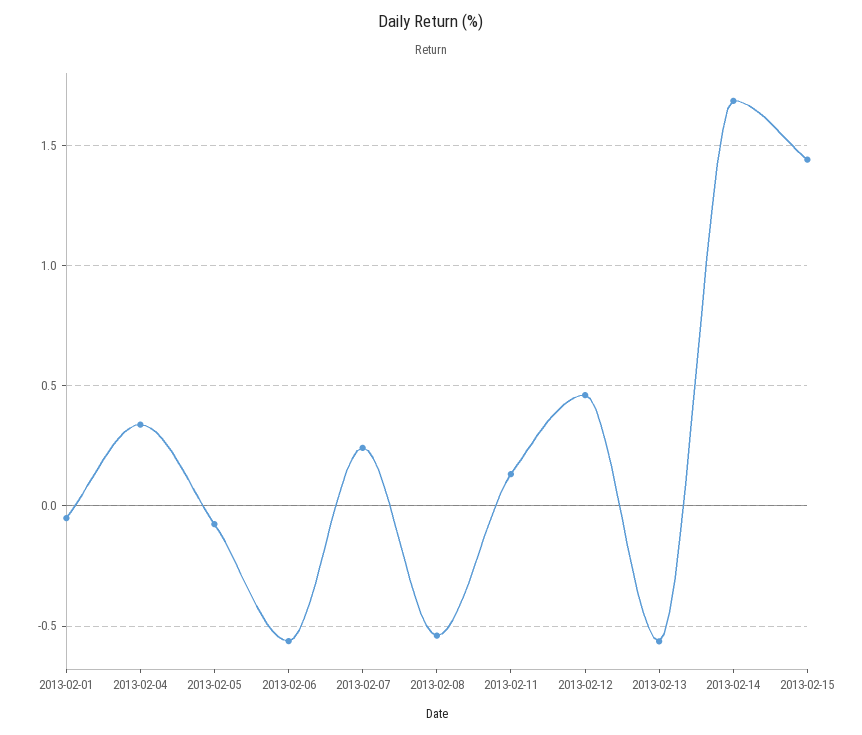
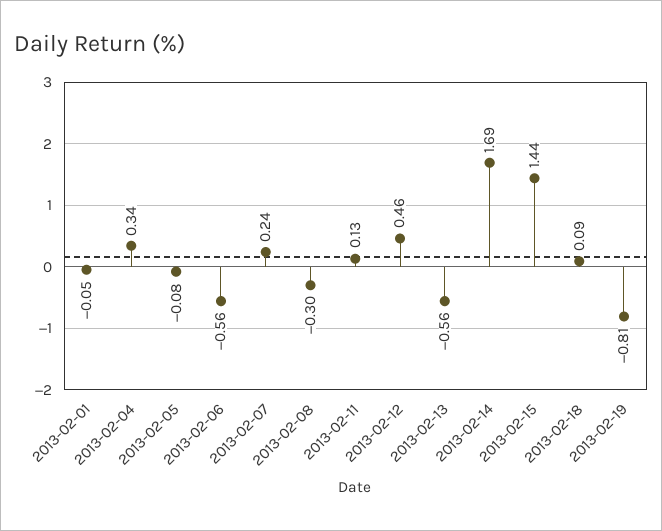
2013-02-08: -0.55 -> -0.3
2013-02-18: none -> 0.09
2013-02-19: none -> -0.81

